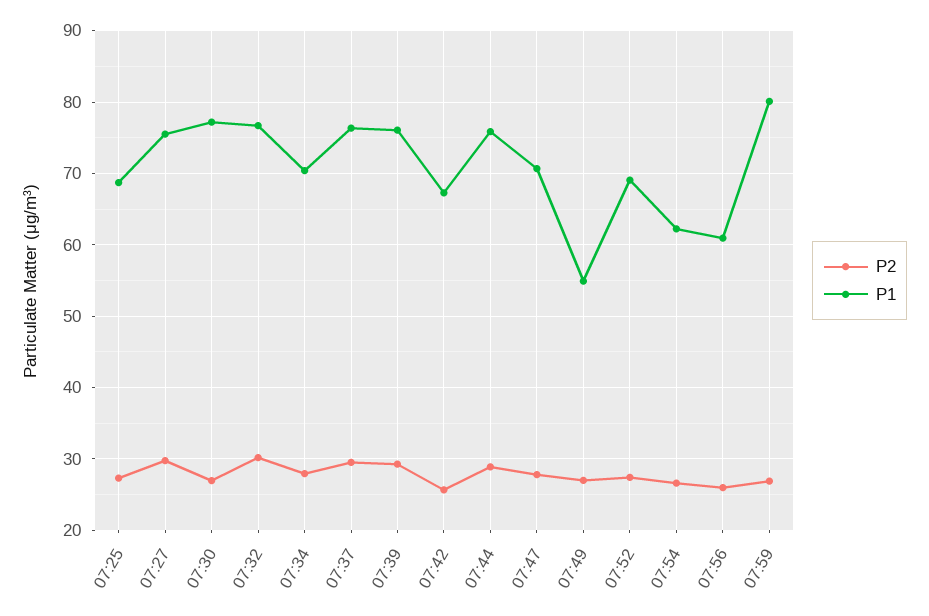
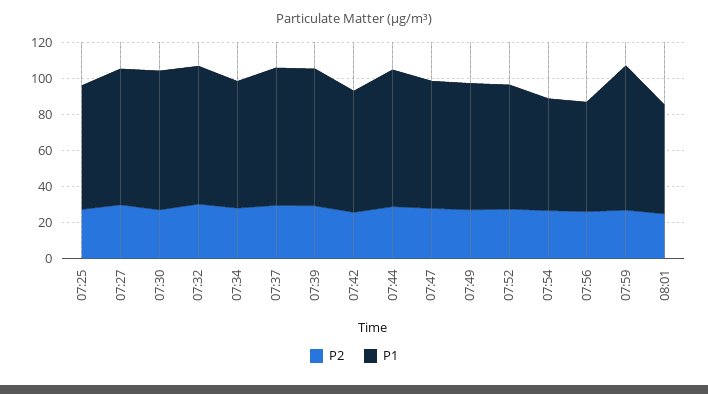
P1, 07:49: 55 -> 70
P2, 08:01: none -> 25
P1, 08:01: none -> 60

